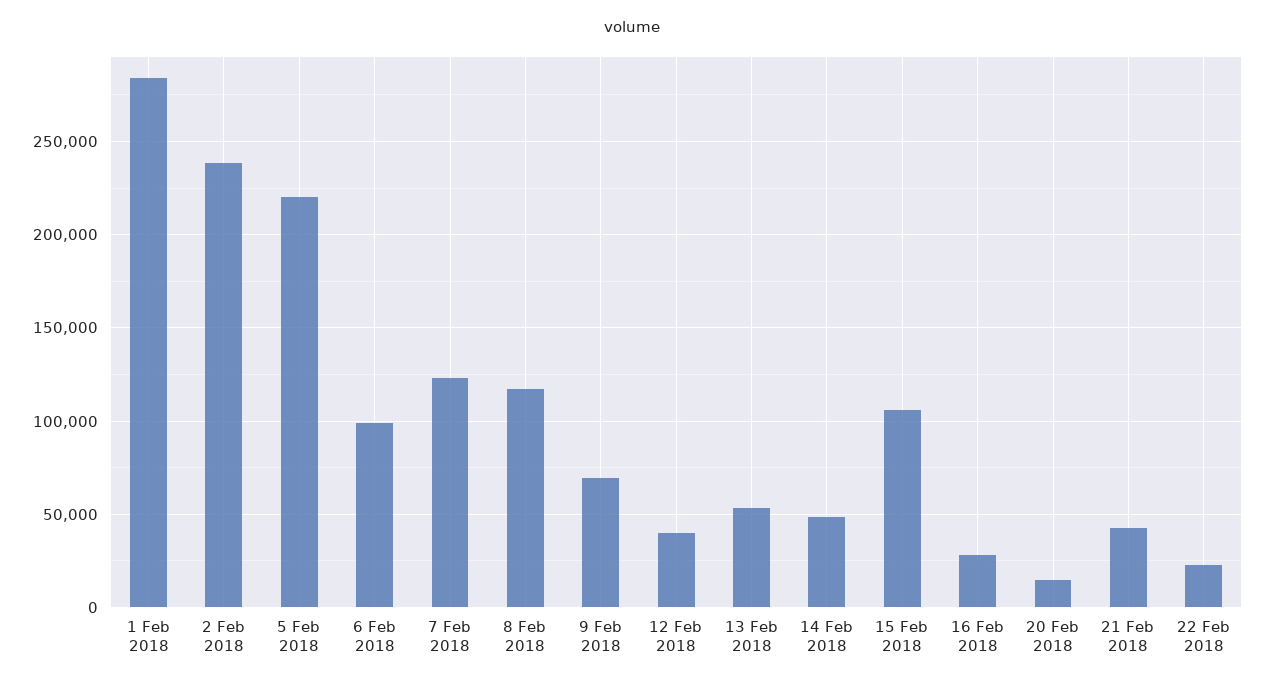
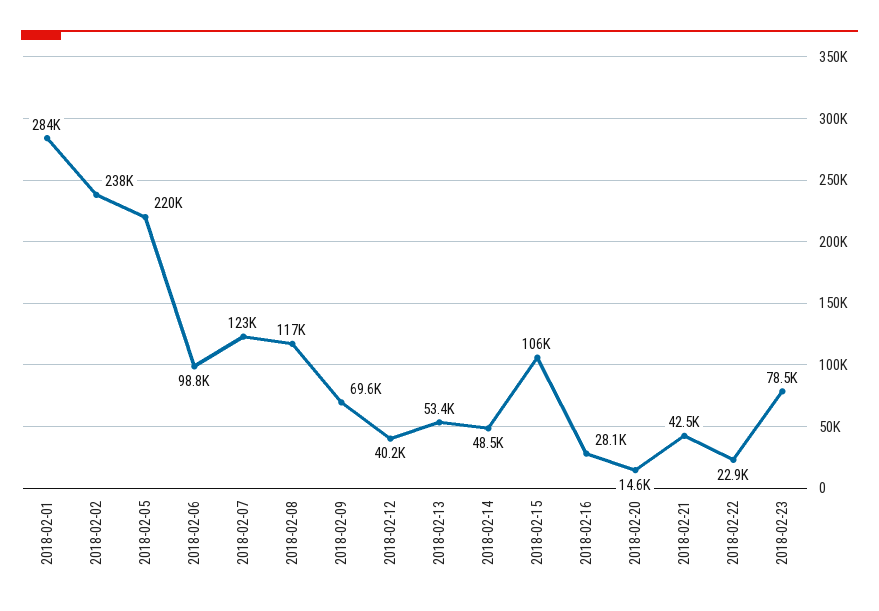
2018-02-23: none -> 78500

